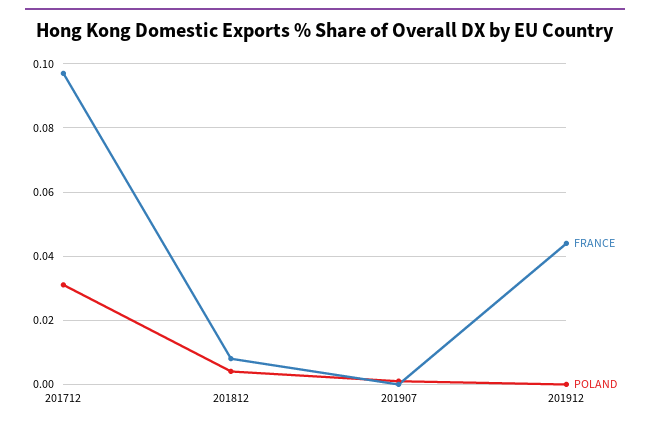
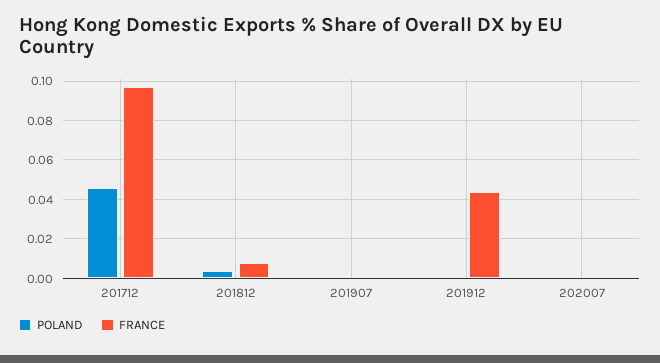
POLAND, 201712: 0.03 -> 0.045
POLAND, 202007: none -> 0
FRANCE, 202007: none -> 0

